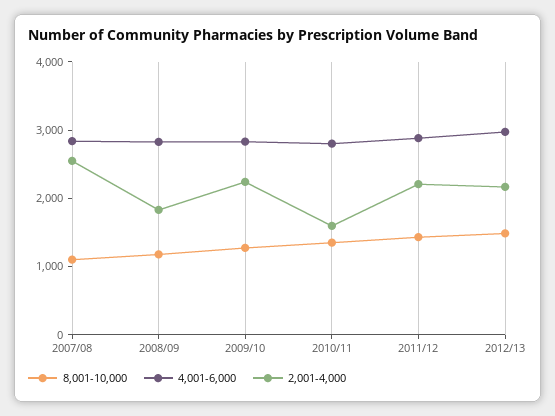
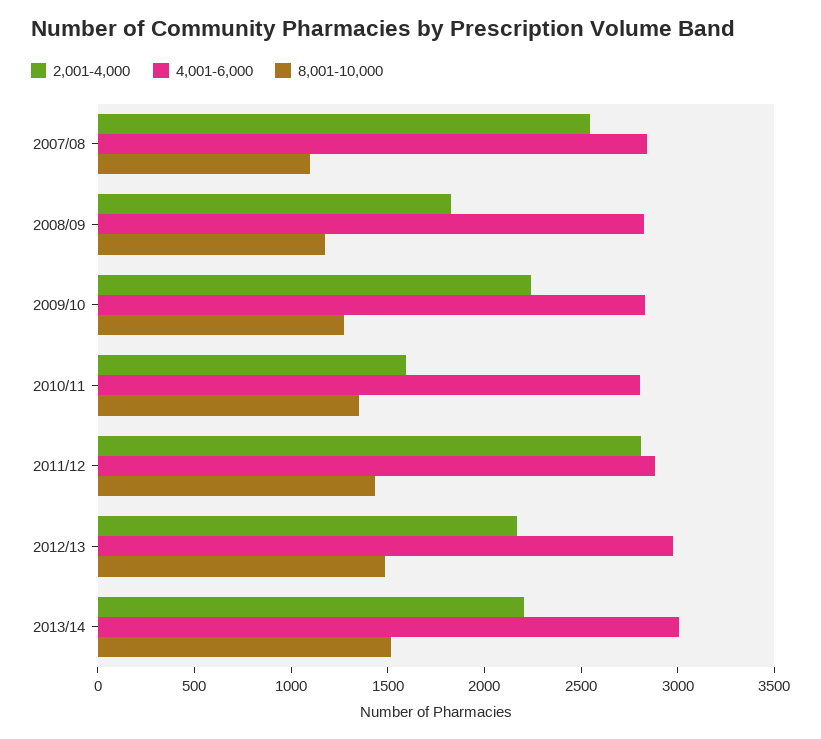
2,001-4,000, 2011/12: 2200 -> 2800
2,001-4,000, 2013/14: none -> 2200
4,001-6,000, 2013/14: none -> 3000
8,001-10,000, 2013/14: none -> 1500

